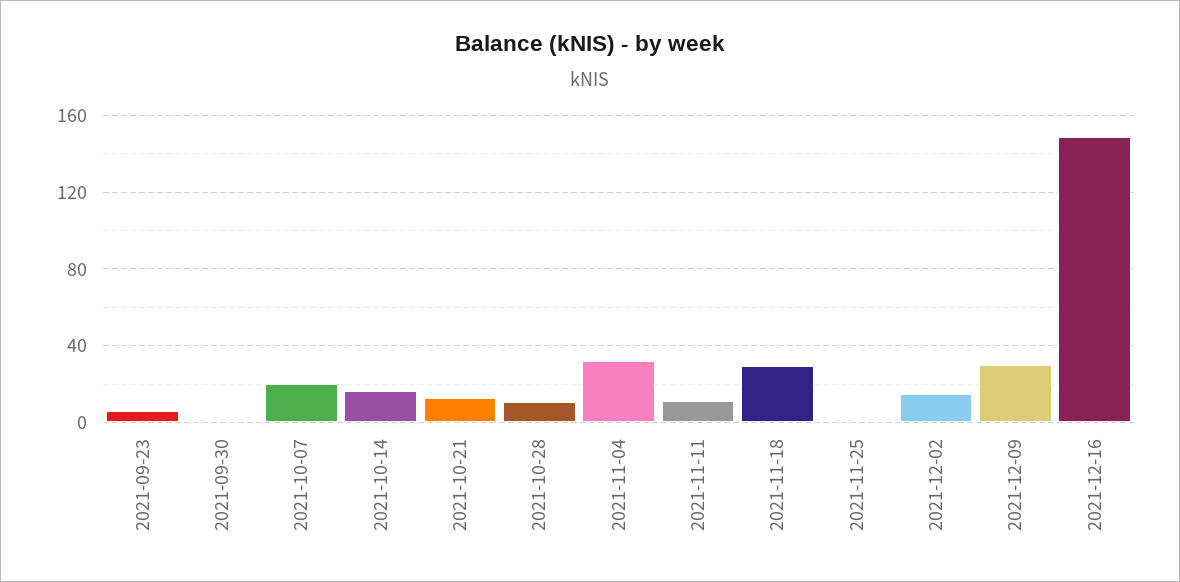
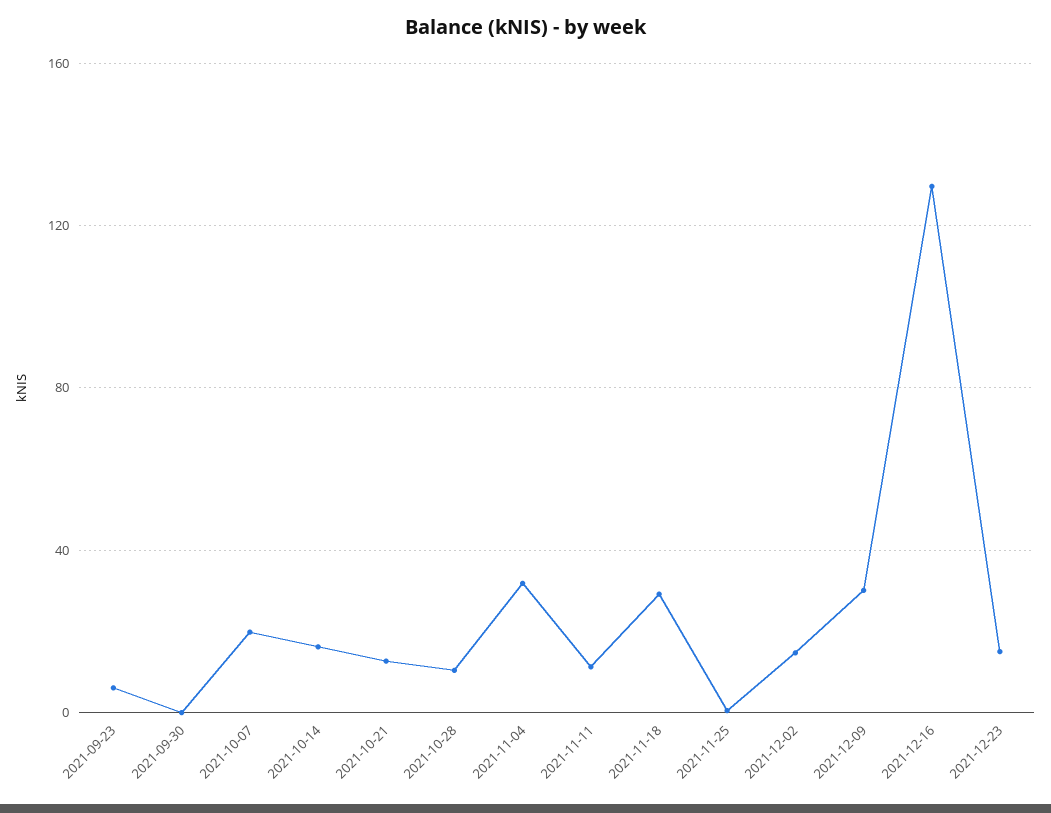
2021-12-16: 150 -> 130
2021-12-23: none -> 15

